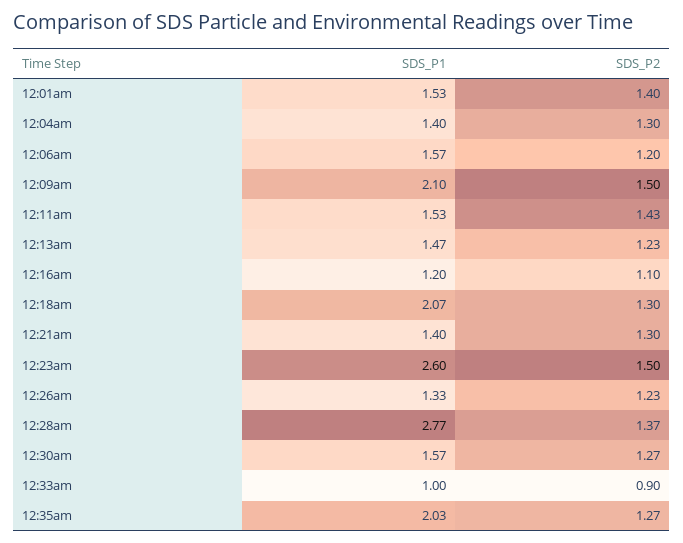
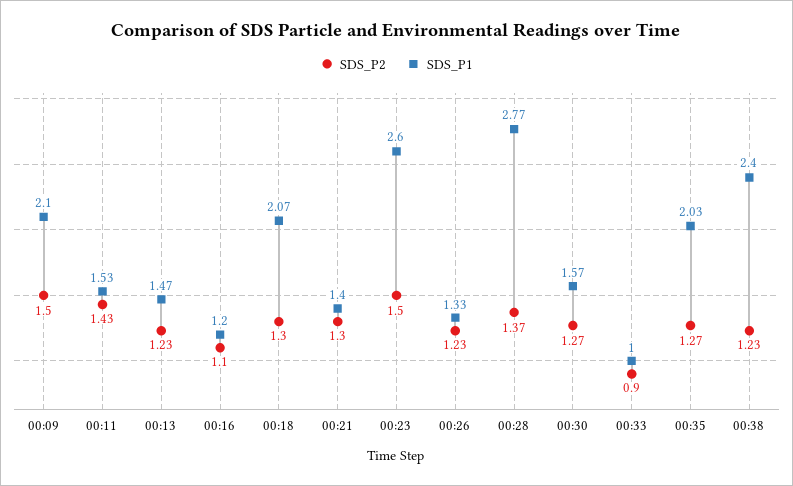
SDS_P1, 12:01am: 1.53 -> none
SDS_P2, 12:01am: 1.4 -> none
SDS_P1, 12:04am: 1.4 -> none
SDS_P2, 12:04am: 1.3 -> none
SDS_P1, 12:06am: 1.57 -> none
SDS_P2, 12:06am: 1.2 -> none
SDS_P2, 00:38: none -> 1.23
SDS_P1, 00:38: none -> 2.4

